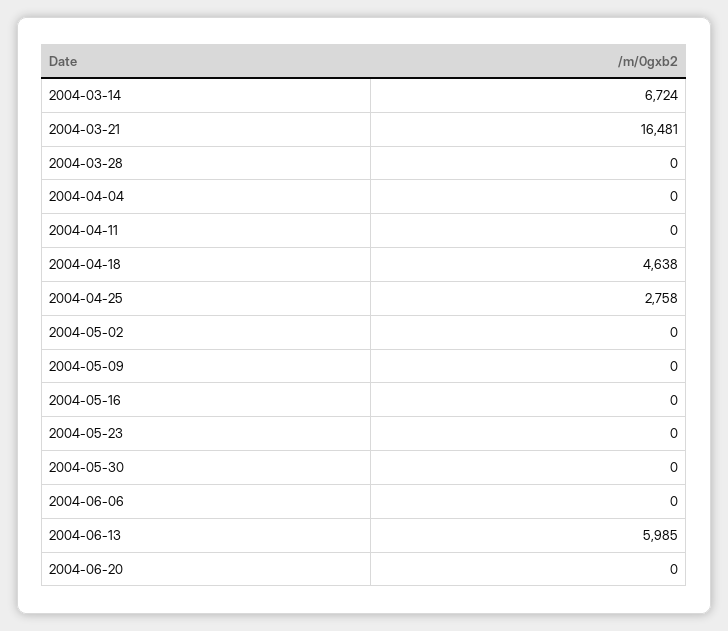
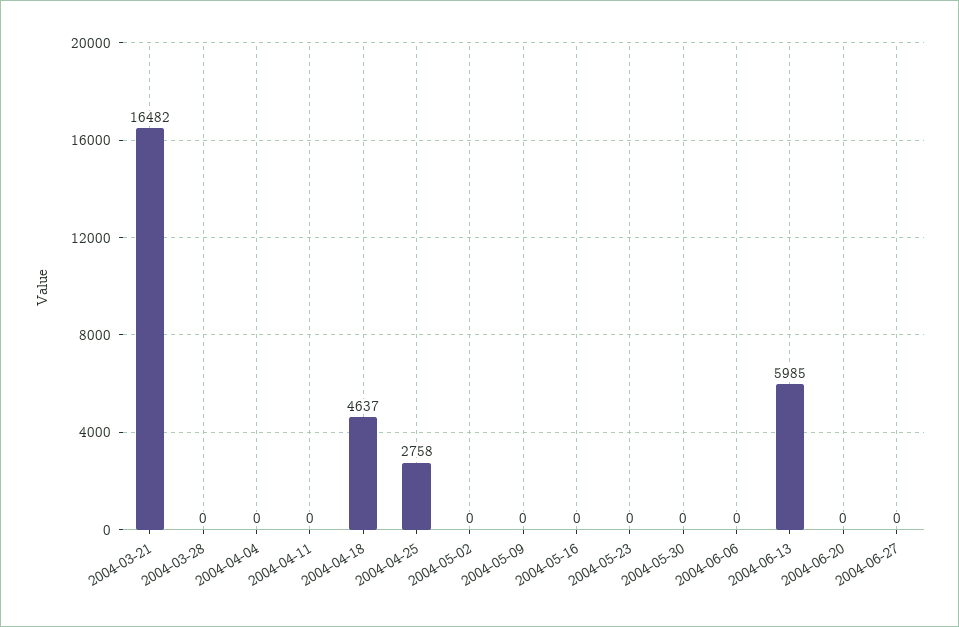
2004-03-14: 6724 -> none
2004-03-21: 16481 -> 16482
2004-04-18: 4638 -> 4637
2004-06-27: none -> 0

